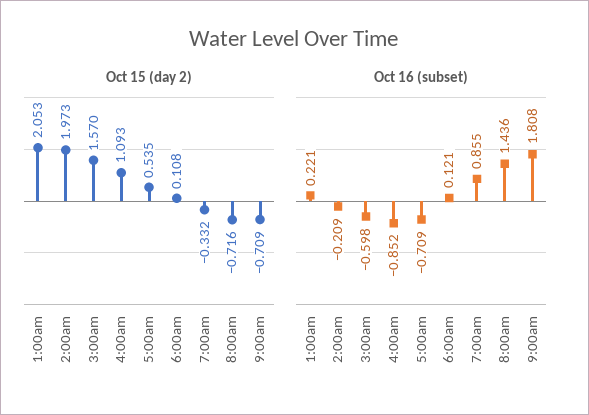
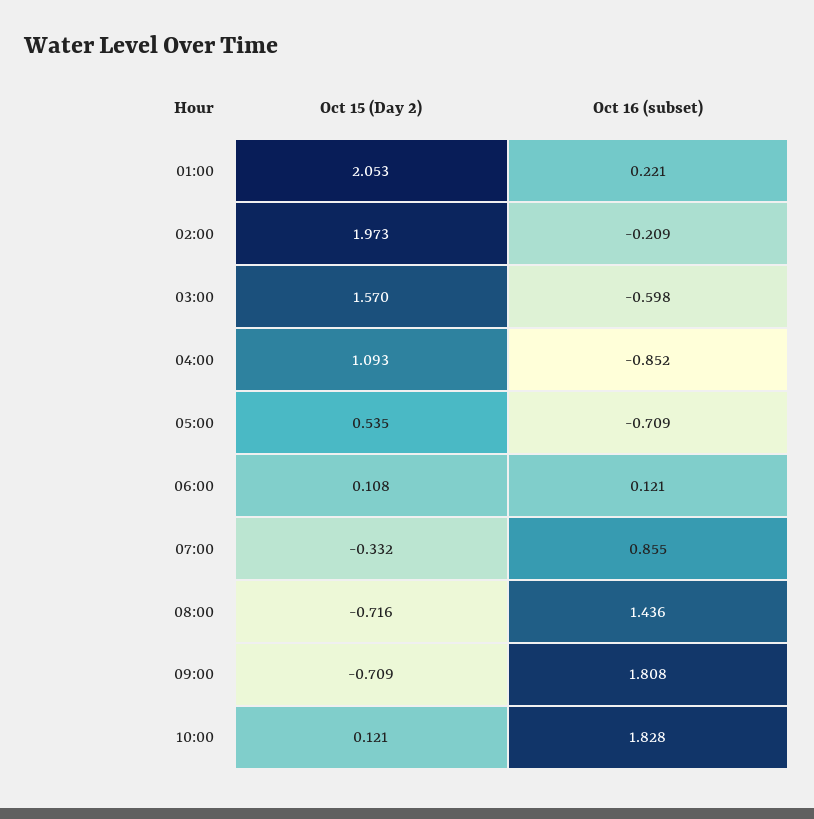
Oct 15 (day 2), 10:00: none -> 0.121
Oct 16 (subset), 10:00: none -> 1.828

